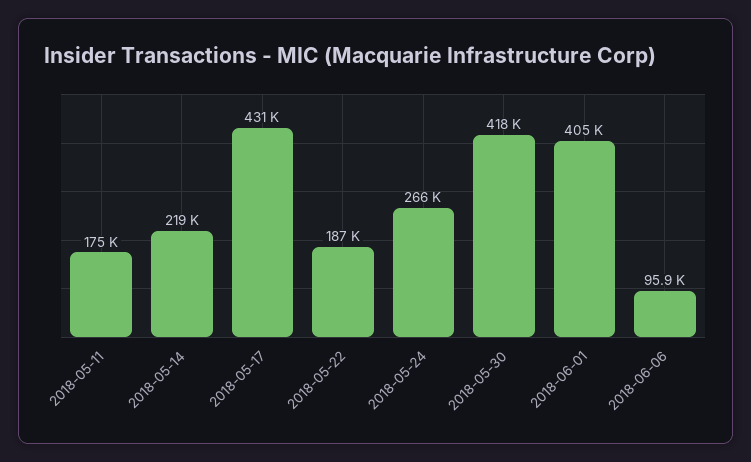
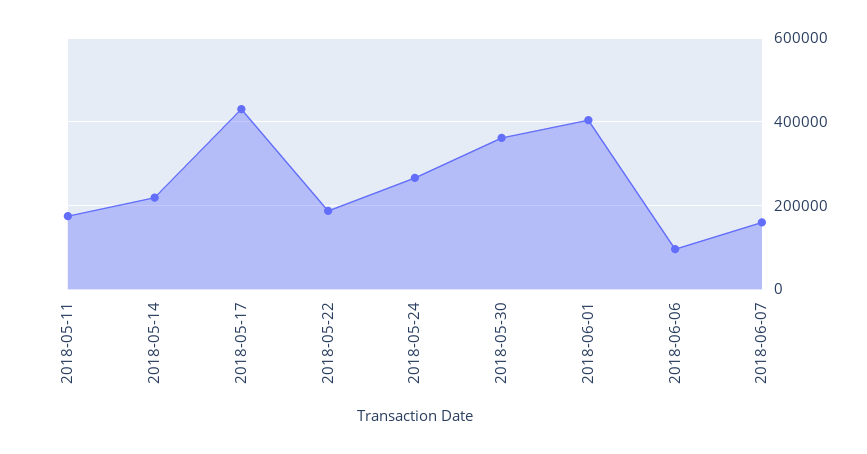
2018-05-30: 418000 -> 360000
2018-06-07: none -> 160000

